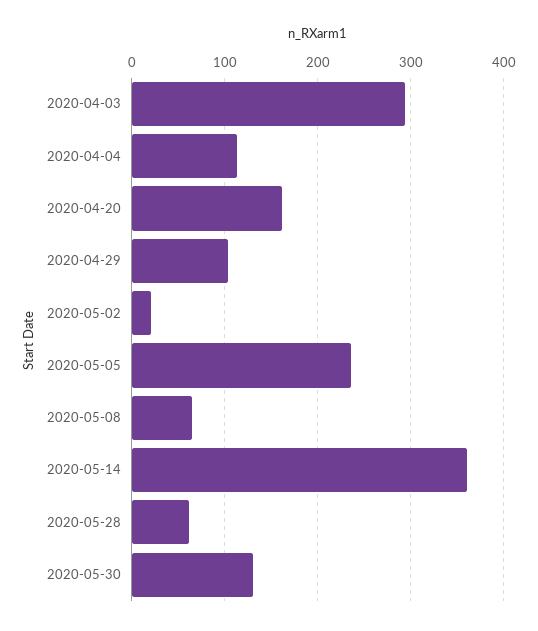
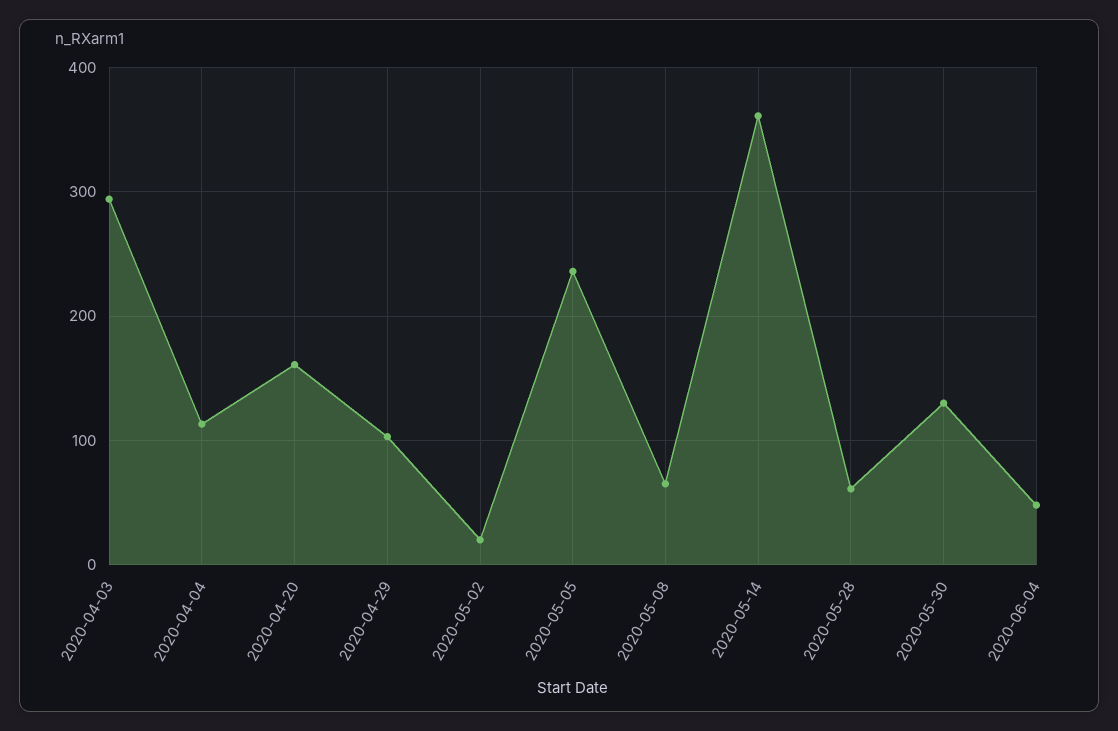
2020-06-04: none -> 50

